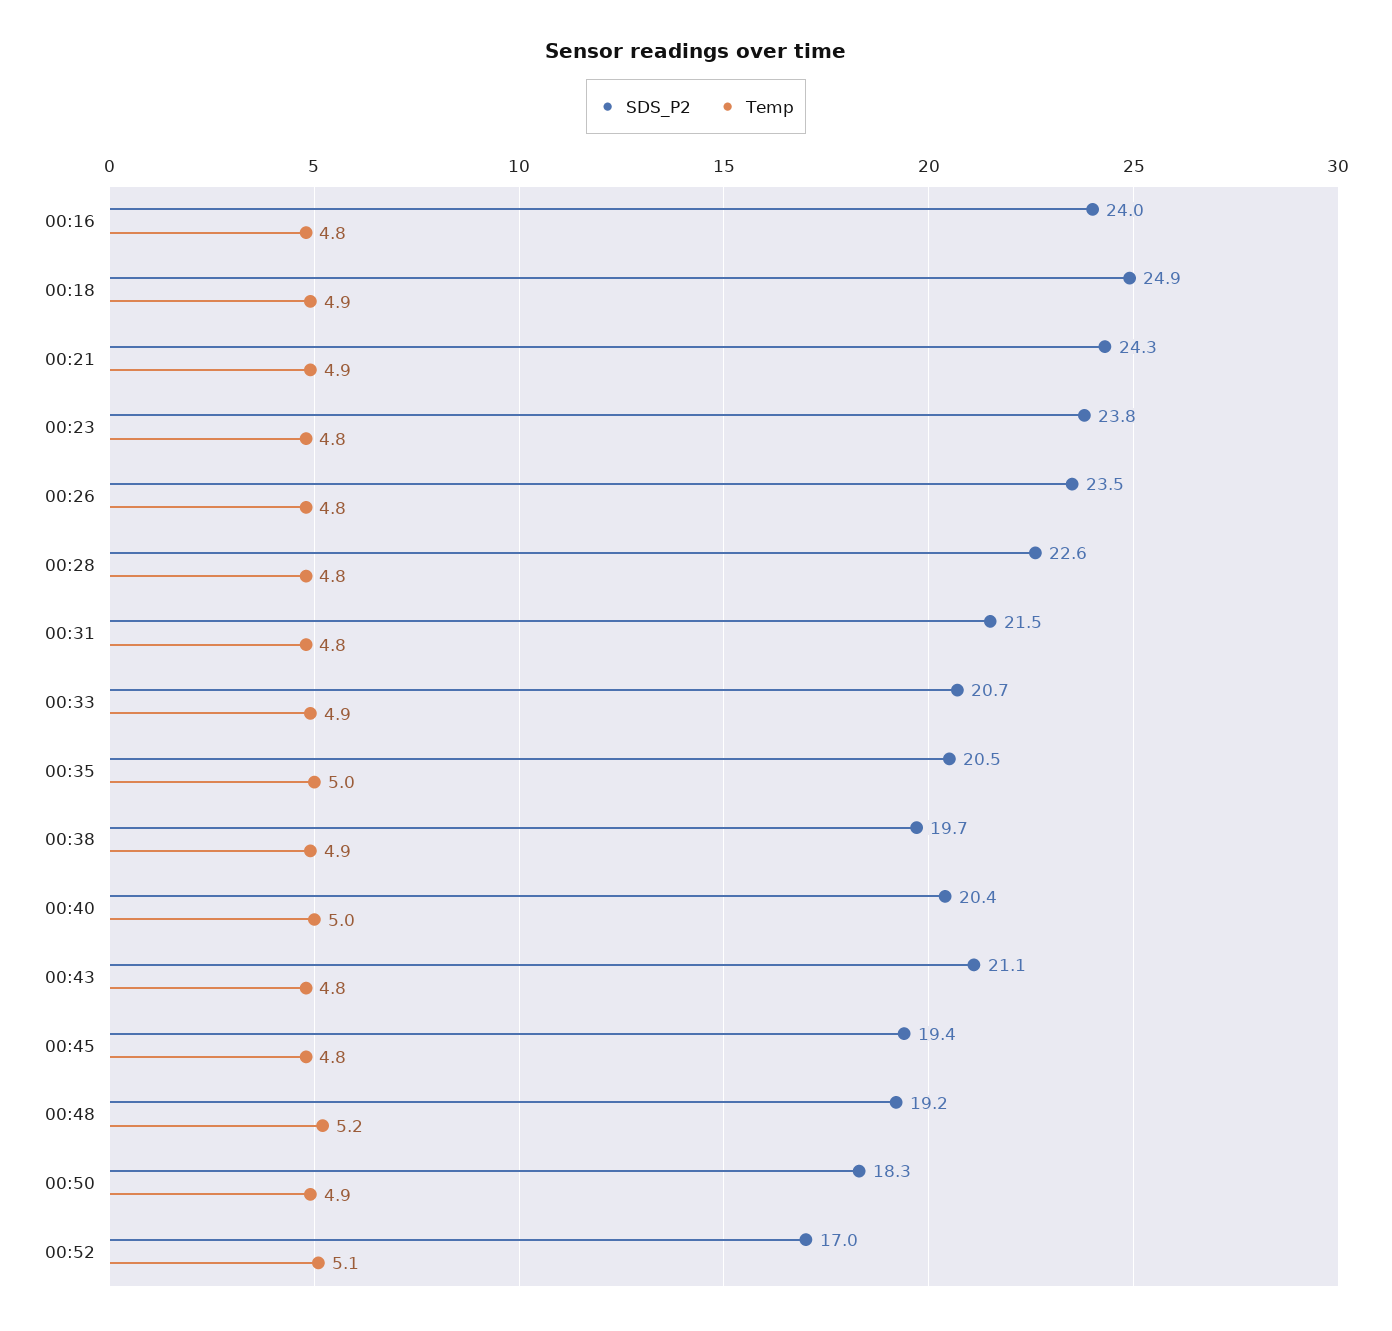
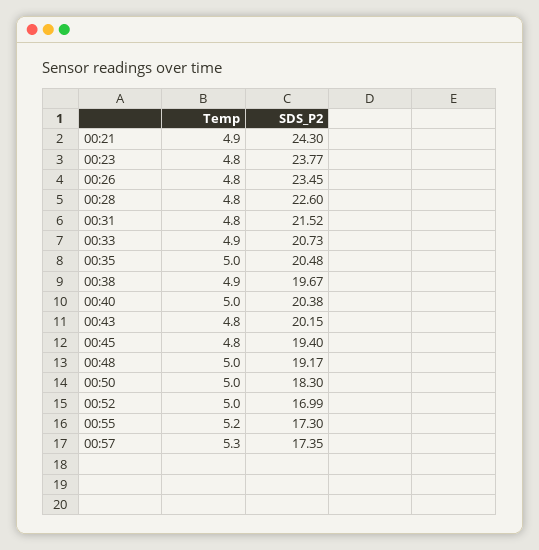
SDS_P2, 00:16: 24 -> none
Temp, 00:16: 4.8 -> none
SDS_P2, 00:18: 24.9 -> none
Temp, 00:18: 4.9 -> none
SDS_P2, 00:43: 21.1 -> 20.15
Temp, 00:48: 5.2 -> 5
Temp, 00:50: 4.9 -> 5
Temp, 00:52: 5.1 -> 5
Temp, 00:55: none -> 5.2
SDS_P2, 00:55: none -> 17.3
Temp, 00:57: none -> 5.3
SDS_P2, 00:57: none -> 17.35

